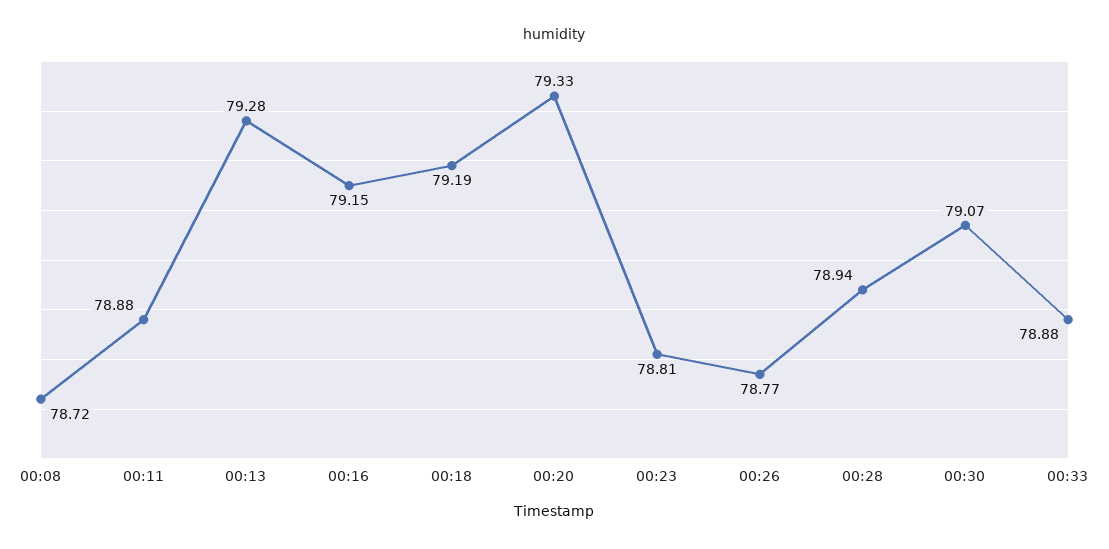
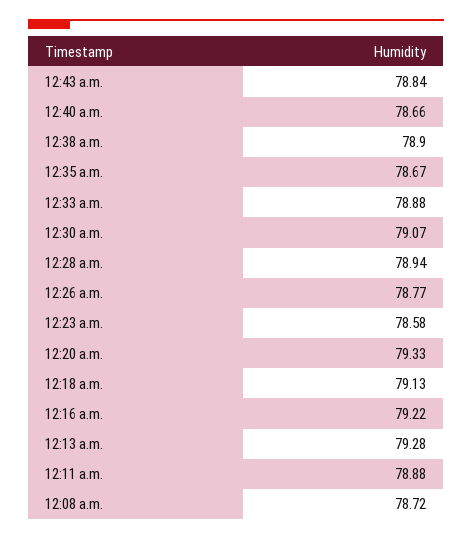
00:16: 79.15 -> 79.22
00:18: 79.19 -> 79.13
00:23: 78.81 -> 78.58
12:43 a.m.: none -> 78.84
12:40 a.m.: none -> 78.66
12:38 a.m.: none -> 78.9
12:35 a.m.: none -> 78.67

